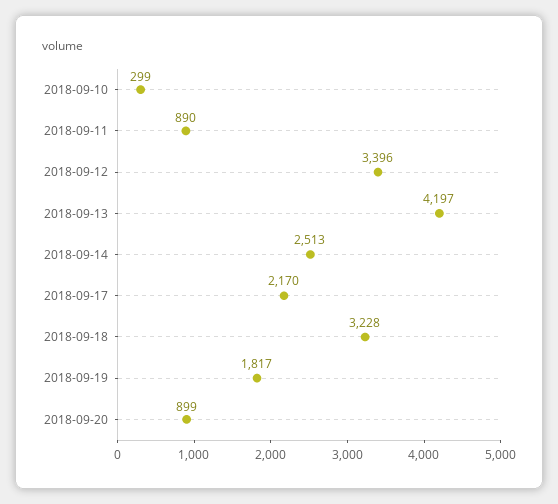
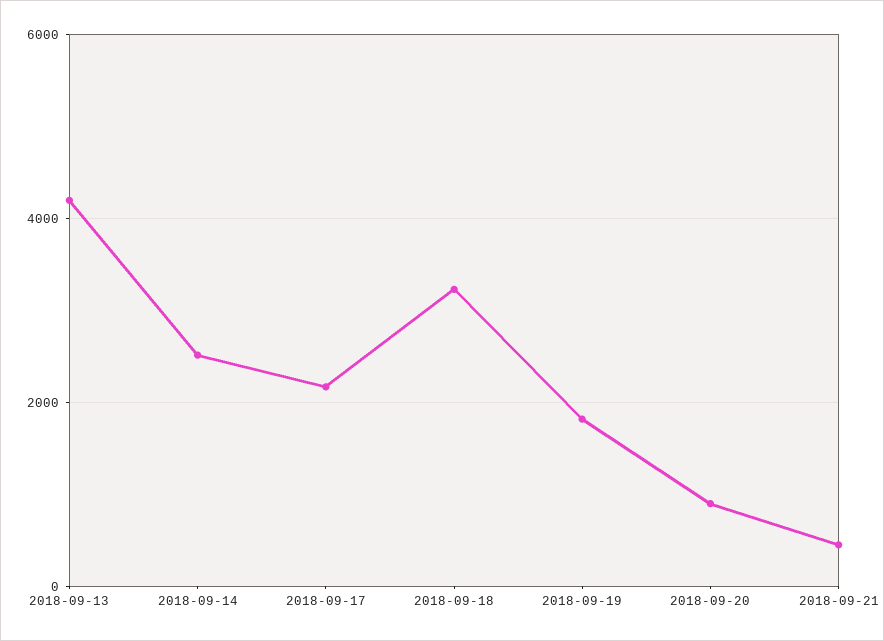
2018-09-10: 299 -> none
2018-09-11: 890 -> none
2018-09-12: 3396 -> none
2018-09-21: none -> 400

